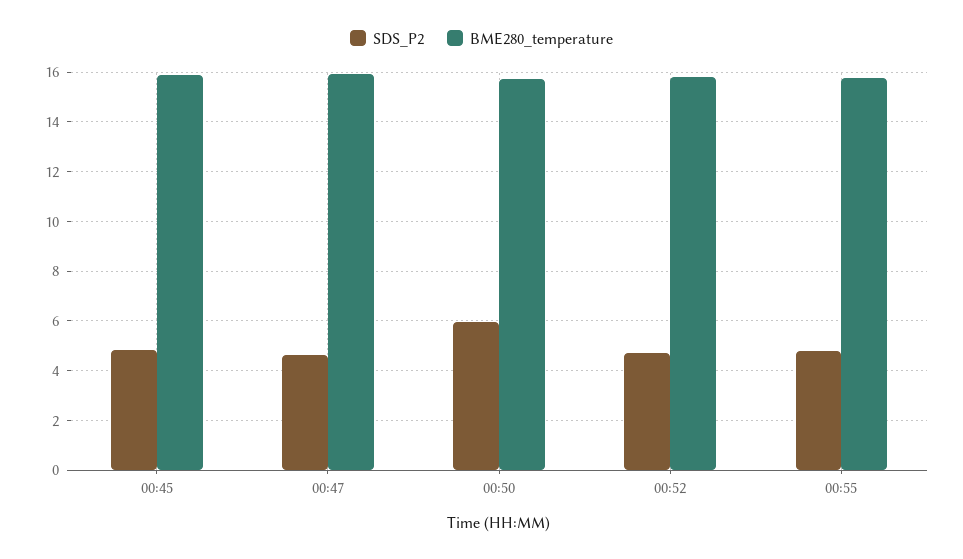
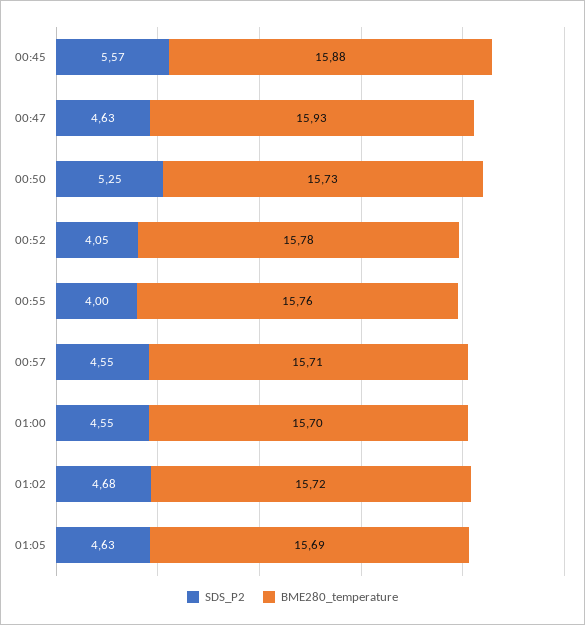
SDS_P2, 00:45: 4.75 -> 5.57
SDS_P2, 00:50: 6 -> 5.25
SDS_P2, 00:52: 4.75 -> 4.05
SDS_P2, 00:55: 4.75 -> 4
SDS_P2, 00:57: none -> 4.55
BME280_temperature, 00:57: none -> 15.71
SDS_P2, 01:00: none -> 4.55
BME280_temperature, 01:00: none -> 15.7
SDS_P2, 01:02: none -> 4.68
BME280_temperature, 01:02: none -> 15.72
SDS_P2, 01:05: none -> 4.63
BME280_temperature, 01:05: none -> 15.69

